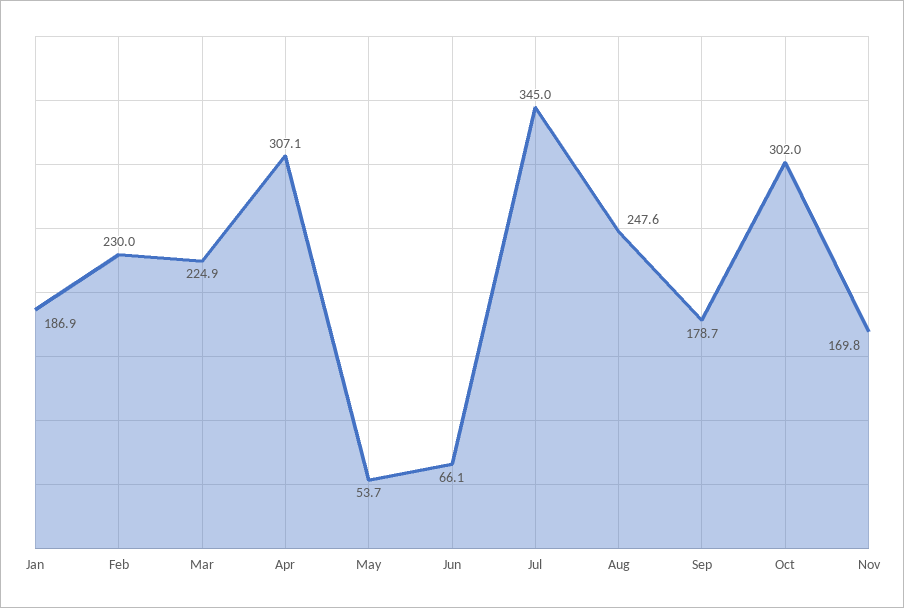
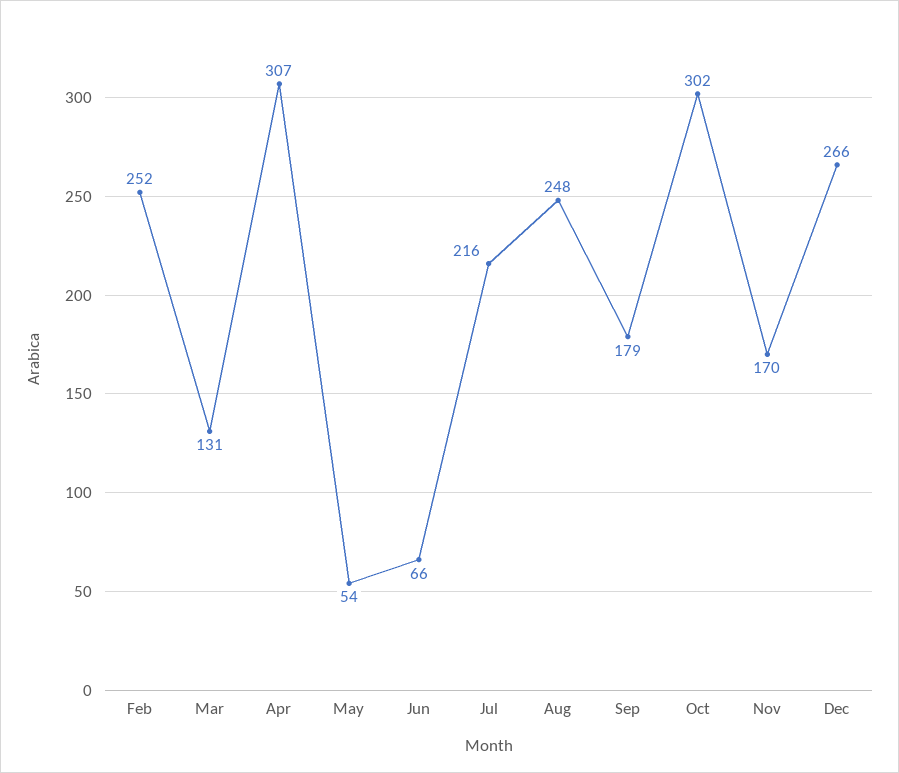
Jan: 186.9 -> none
Feb: 230 -> 252
Mar: 224.9 -> 131
Jul: 345 -> 216
Dec: none -> 266

